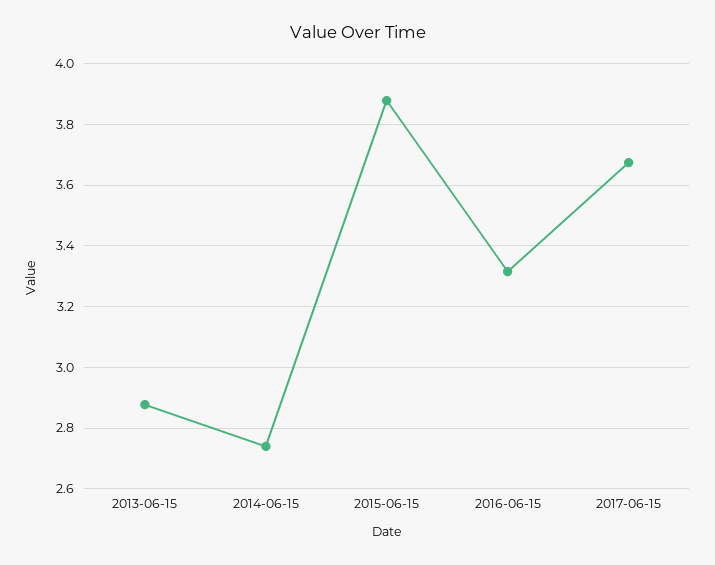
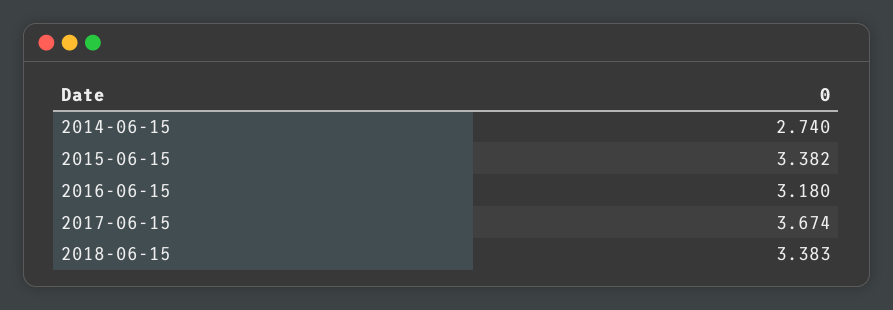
2013-06-15: 2.88 -> none
2015-06-15: 3.88 -> 3.382
2016-06-15: 3.32 -> 3.18
2018-06-15: none -> 3.383

